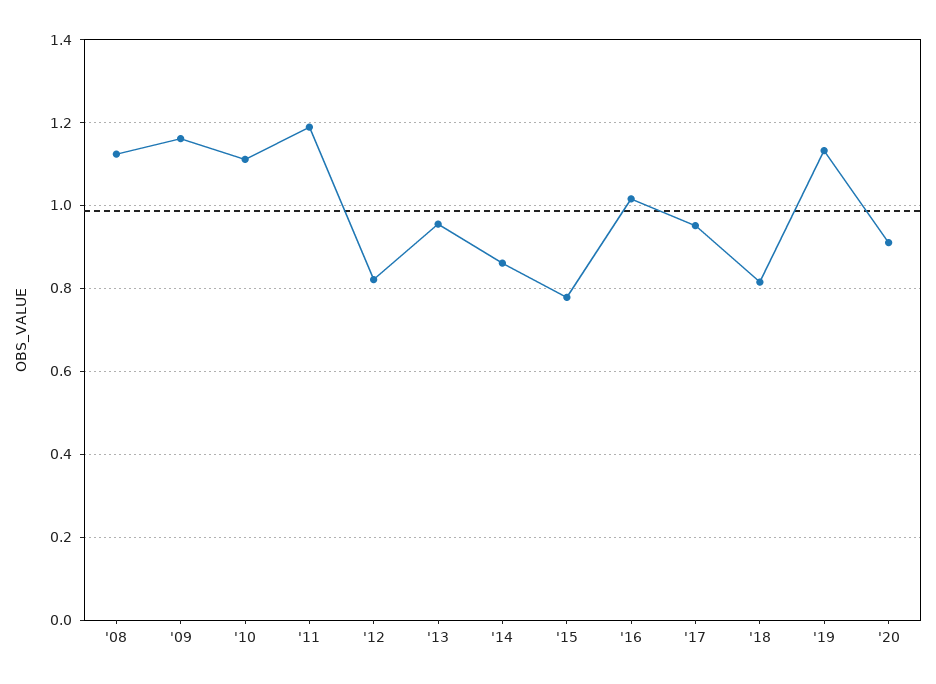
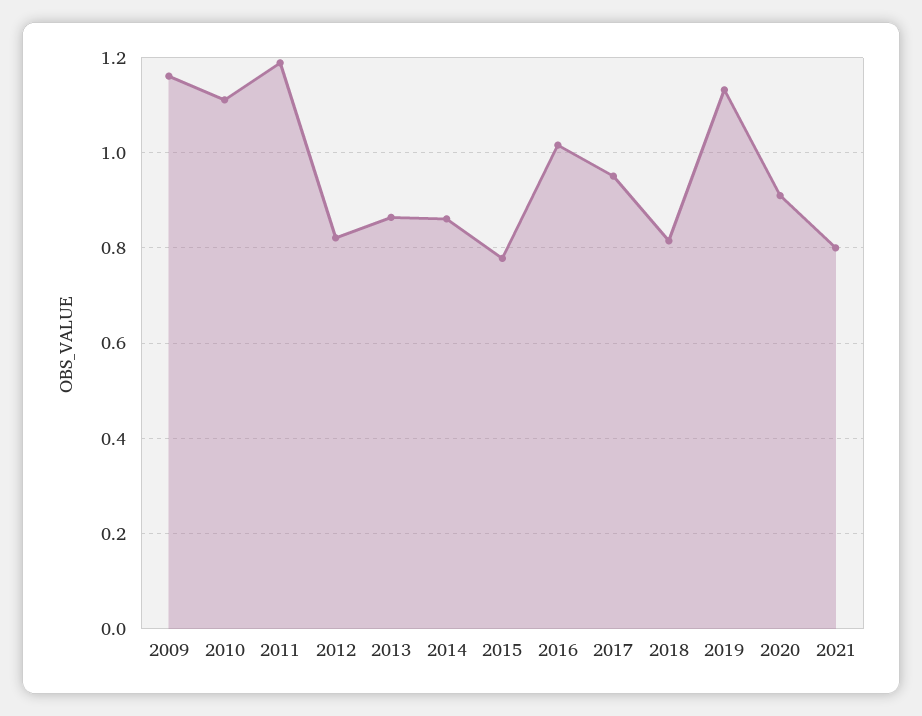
'08: 1.12 -> none
'13: 0.96 -> 0.86
2021: none -> 0.8

